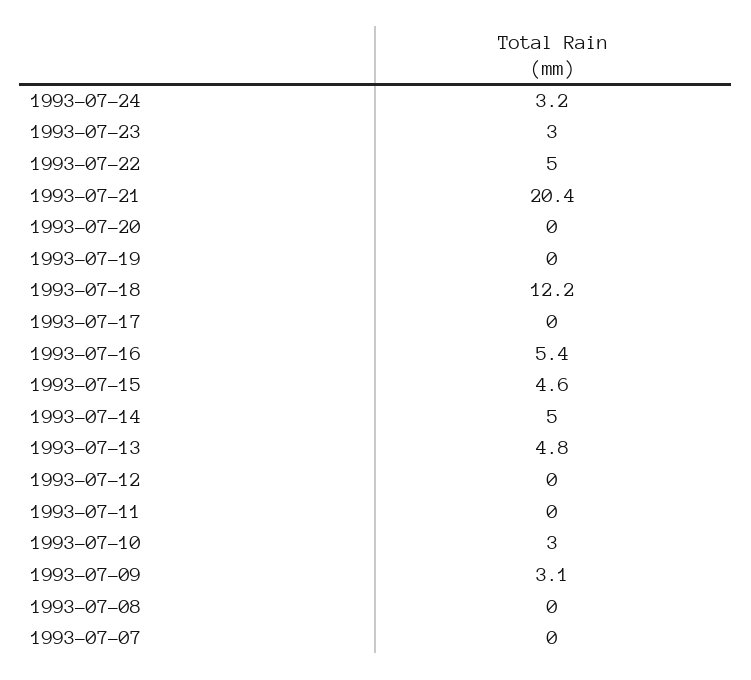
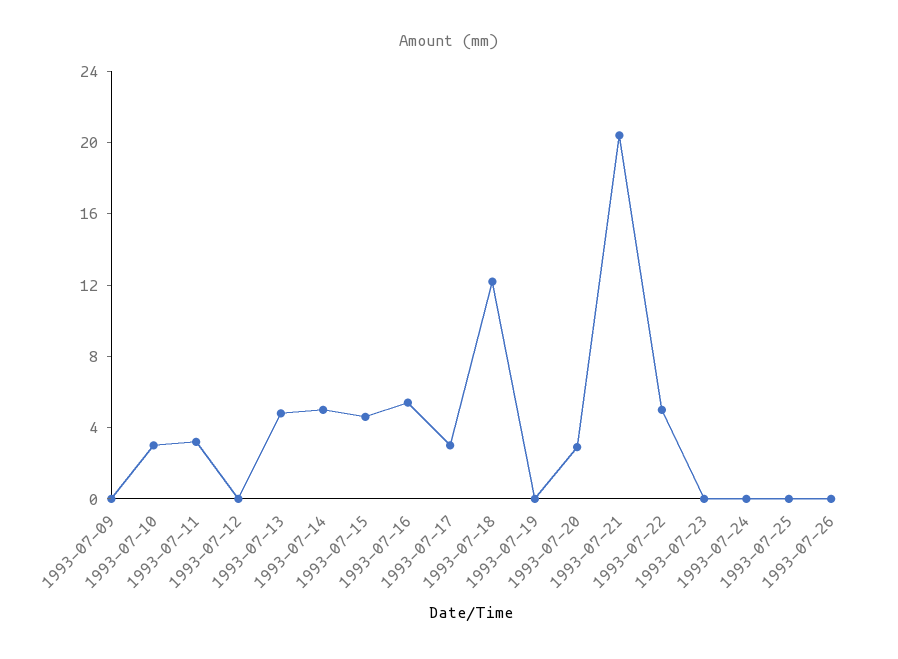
1993-07-24: 3.2 -> 0
1993-07-23: 3 -> 0
1993-07-20: 0 -> 3
1993-07-17: 0 -> 3
1993-07-11: 0 -> 3
1993-07-09: 3.1 -> 0
1993-07-08: 0 -> none
1993-07-07: 0 -> none
1993-07-25: none -> 0
1993-07-26: none -> 0

